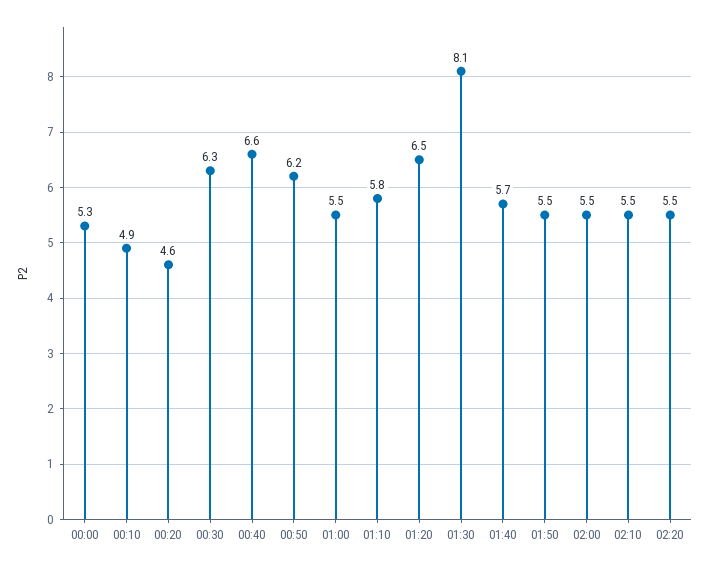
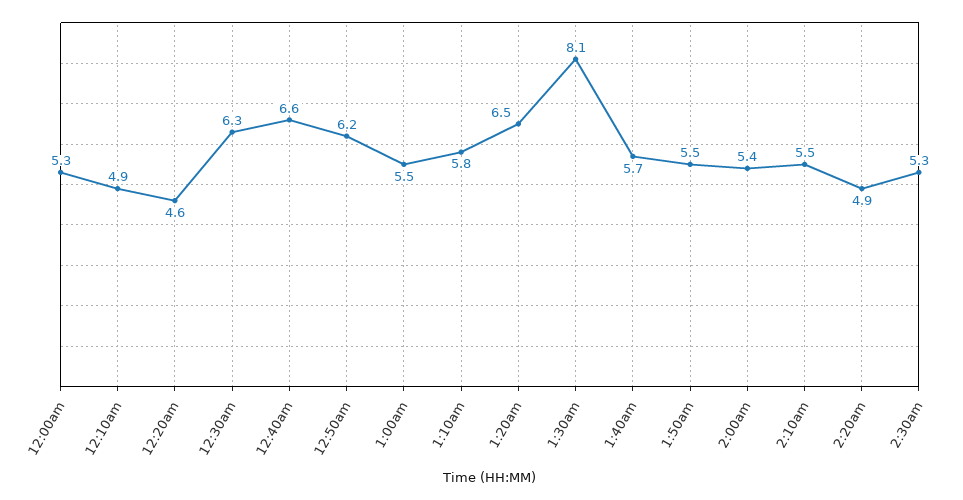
02:00: 5.5 -> 5.4
02:20: 5.5 -> 4.9
2:30am: none -> 5.3

